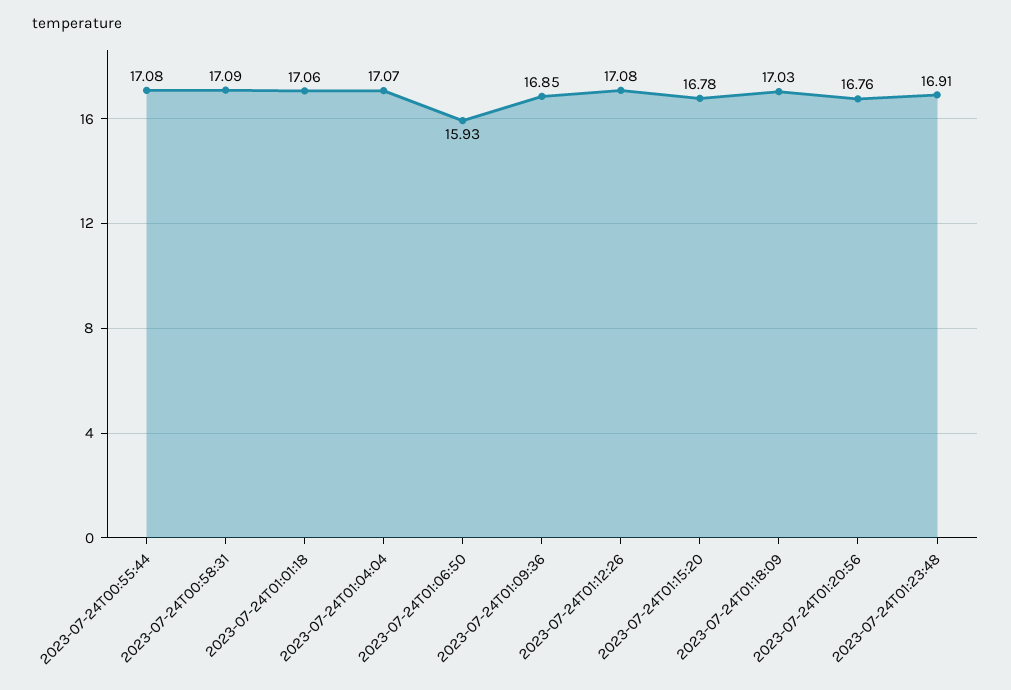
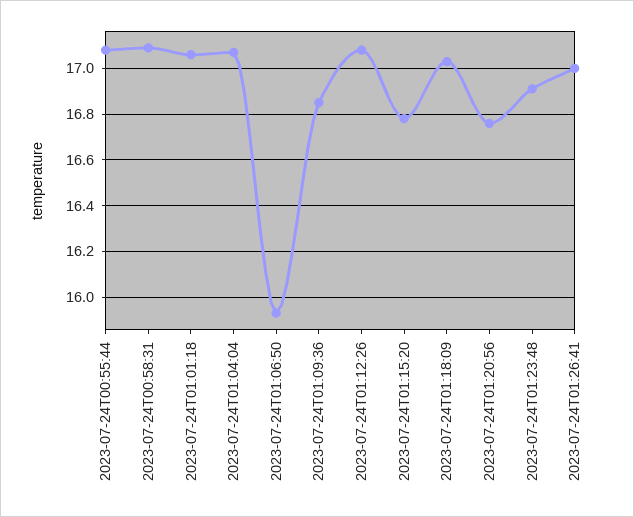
2023-07-24T01:26:41: none -> 17

